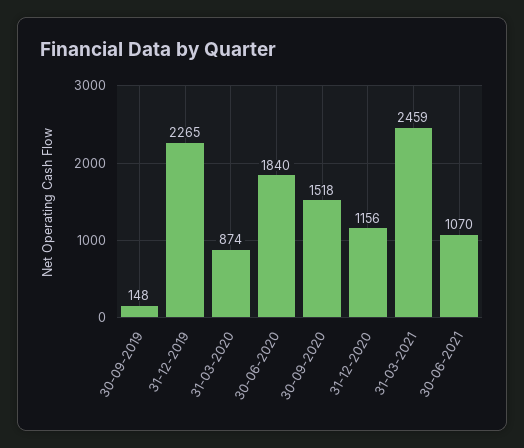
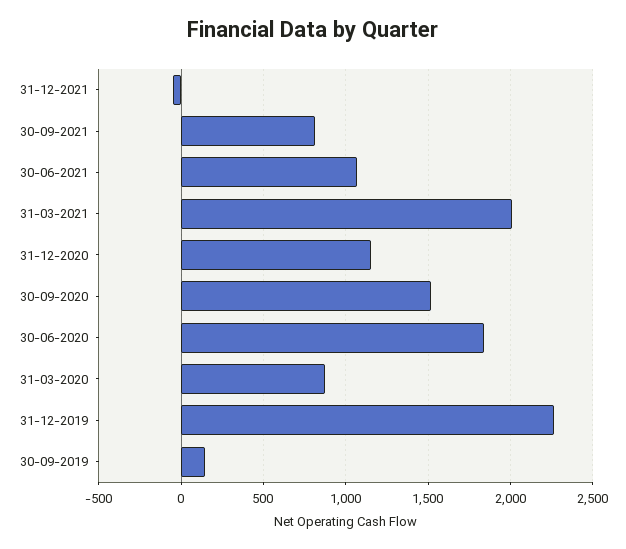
31-03-2021: 2459 -> 2000
31-12-2021: none -> -50
30-09-2021: none -> 800

